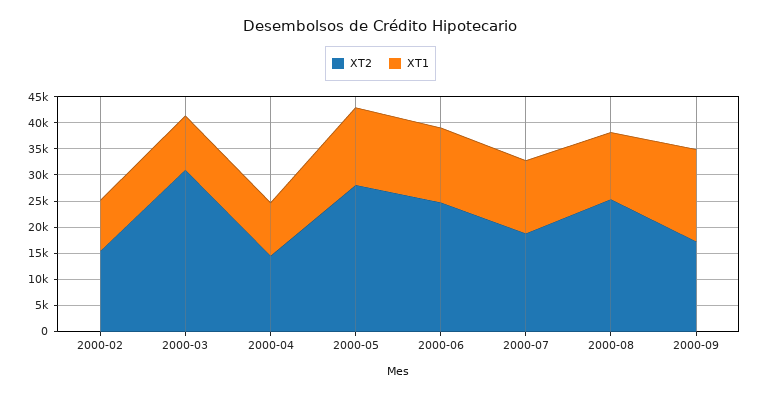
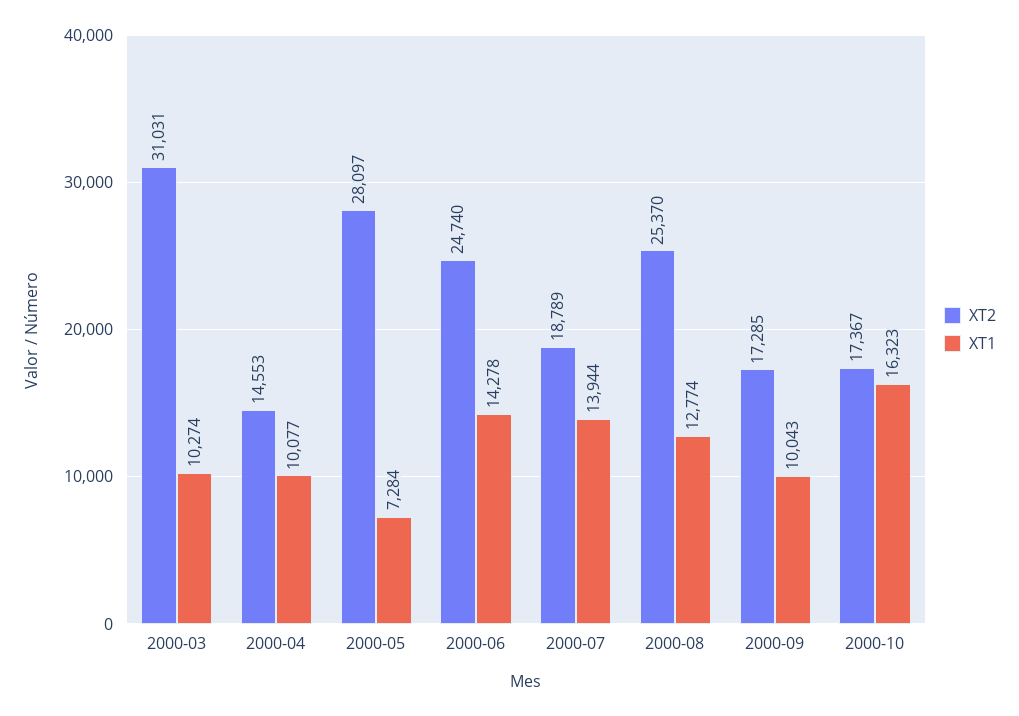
XT2, 2000-02: 15000 -> none
XT1, 2000-02: 10000 -> none
XT1, 2000-05: 15000 -> 7284
XT1, 2000-09: 17500 -> 10043
XT2, 2000-10: none -> 17367
XT1, 2000-10: none -> 16323

